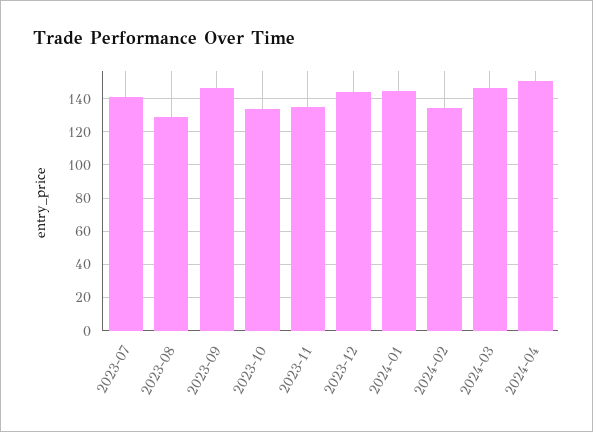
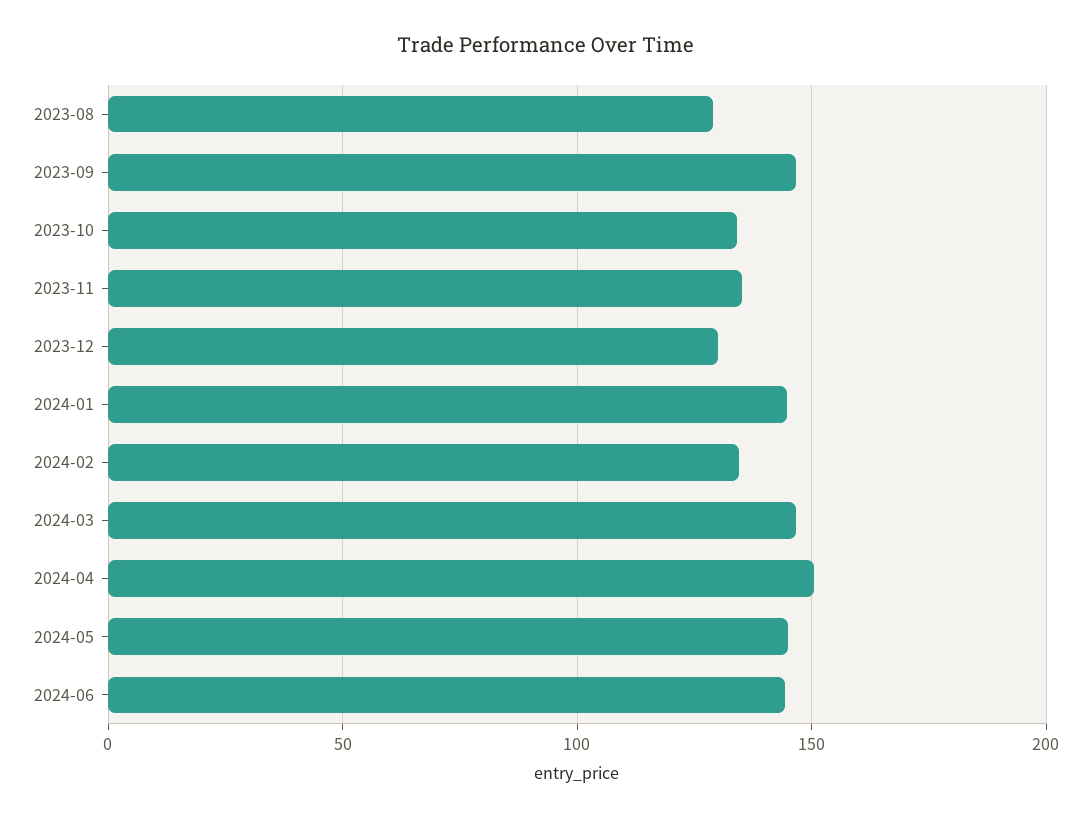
2023-07: 140 -> none
2023-12: 145 -> 130
2024-05: none -> 145
2024-06: none -> 145

